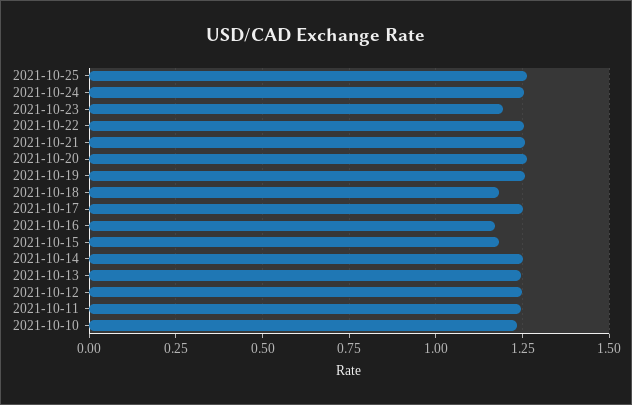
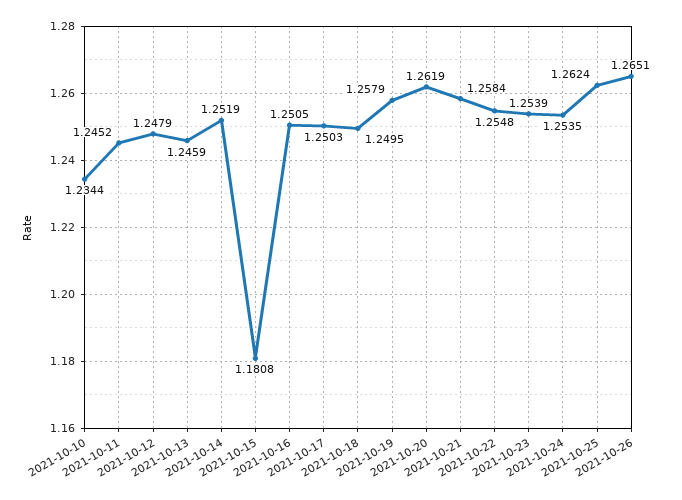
2021-10-23: 1.2 -> 1.2539
2021-10-18: 1.175 -> 1.2495
2021-10-16: 1.175 -> 1.2505
2021-10-26: none -> 1.2651

